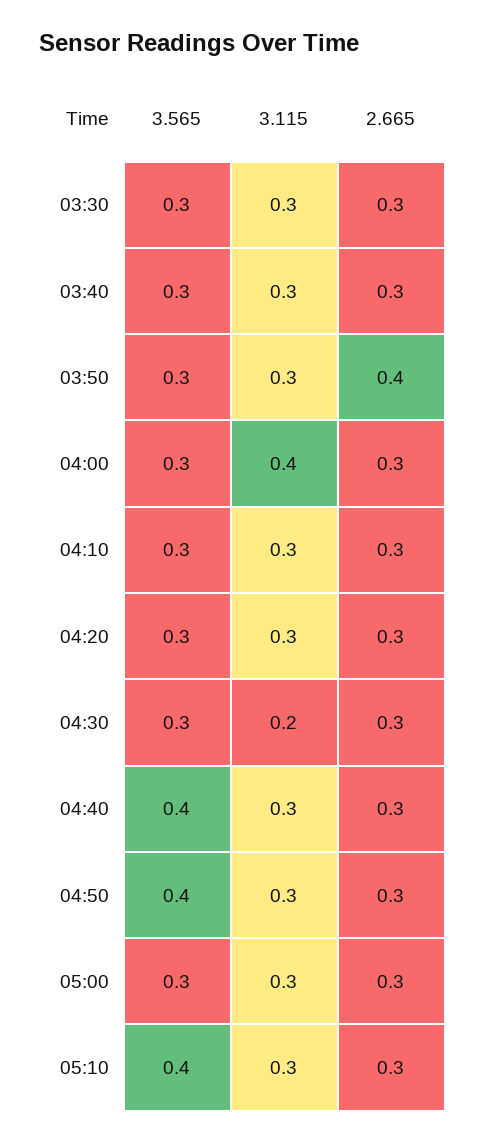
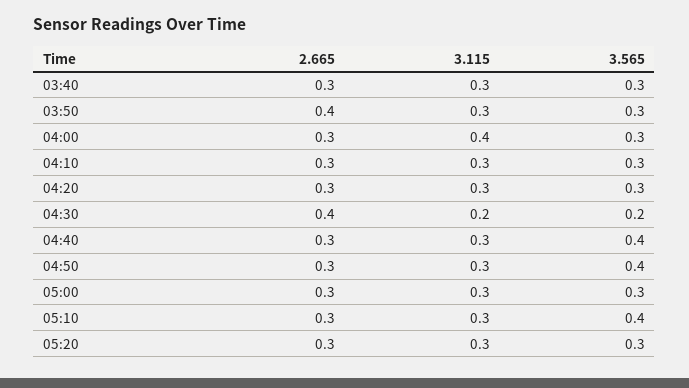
3.565, 03:30: 0.3 -> none
3.115, 03:30: 0.3 -> none
2.665, 03:30: 0.3 -> none
3.565, 04:30: 0.3 -> 0.2
2.665, 04:30: 0.3 -> 0.4
2.665, 05:20: none -> 0.3
3.115, 05:20: none -> 0.3
3.565, 05:20: none -> 0.3

